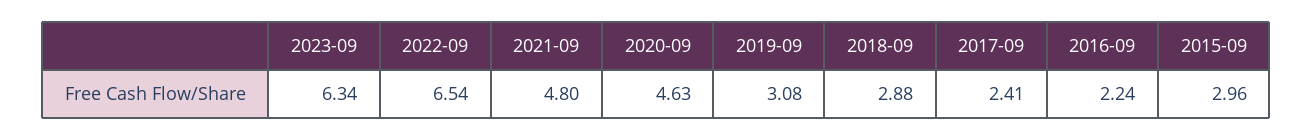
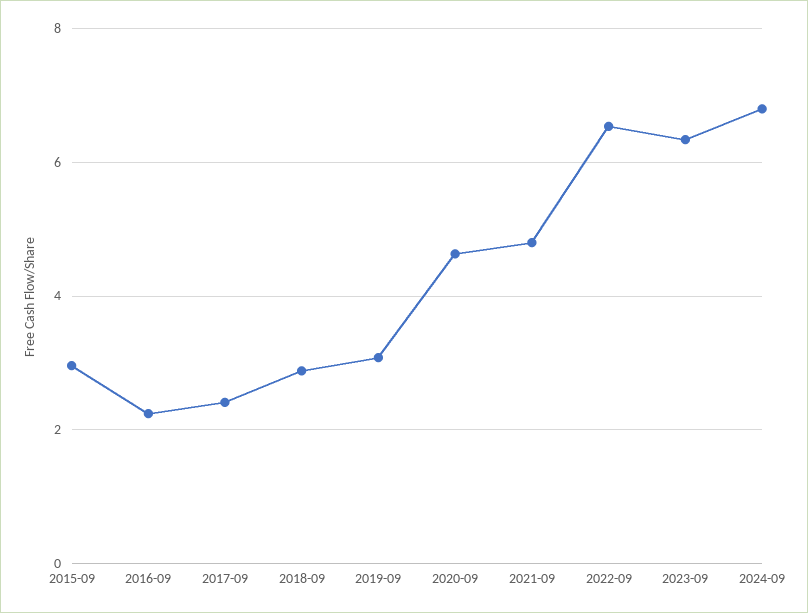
2024-09: none -> 6.8

